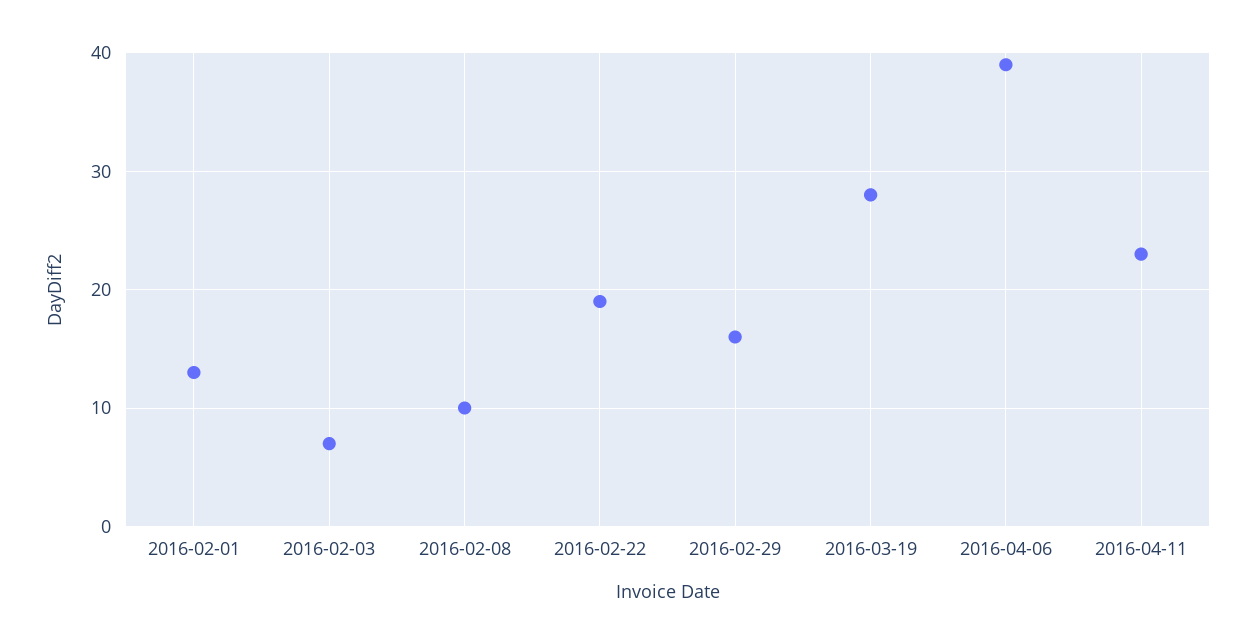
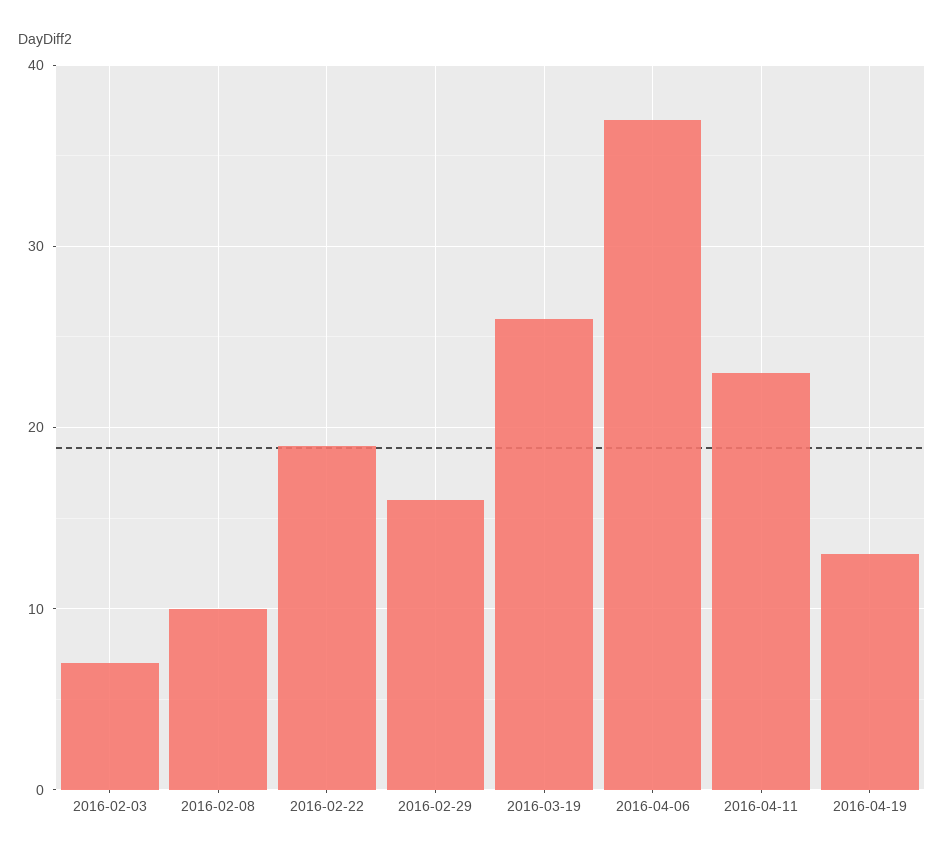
2016-02-01: 13 -> none
2016-03-19: 28 -> 26
2016-04-06: 39 -> 37
2016-04-19: none -> 13

